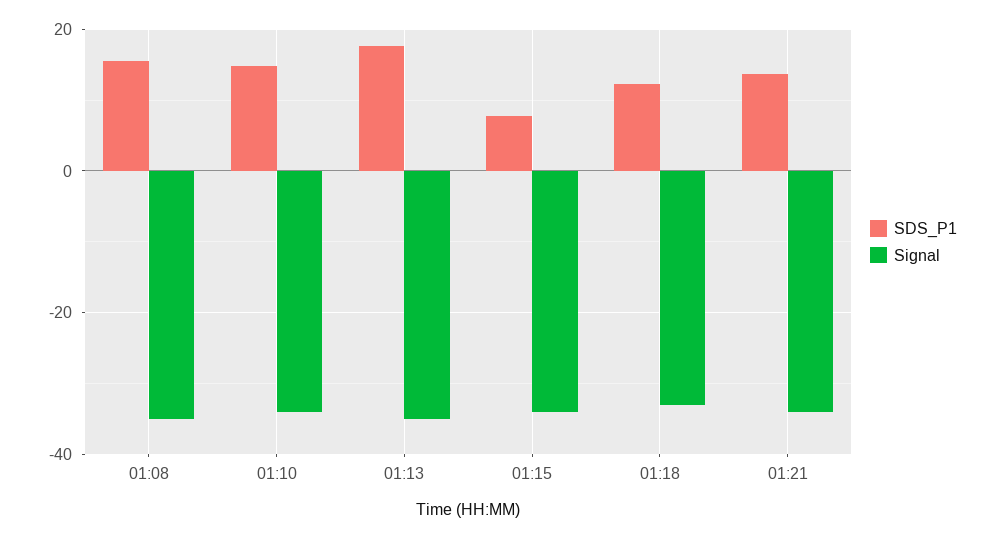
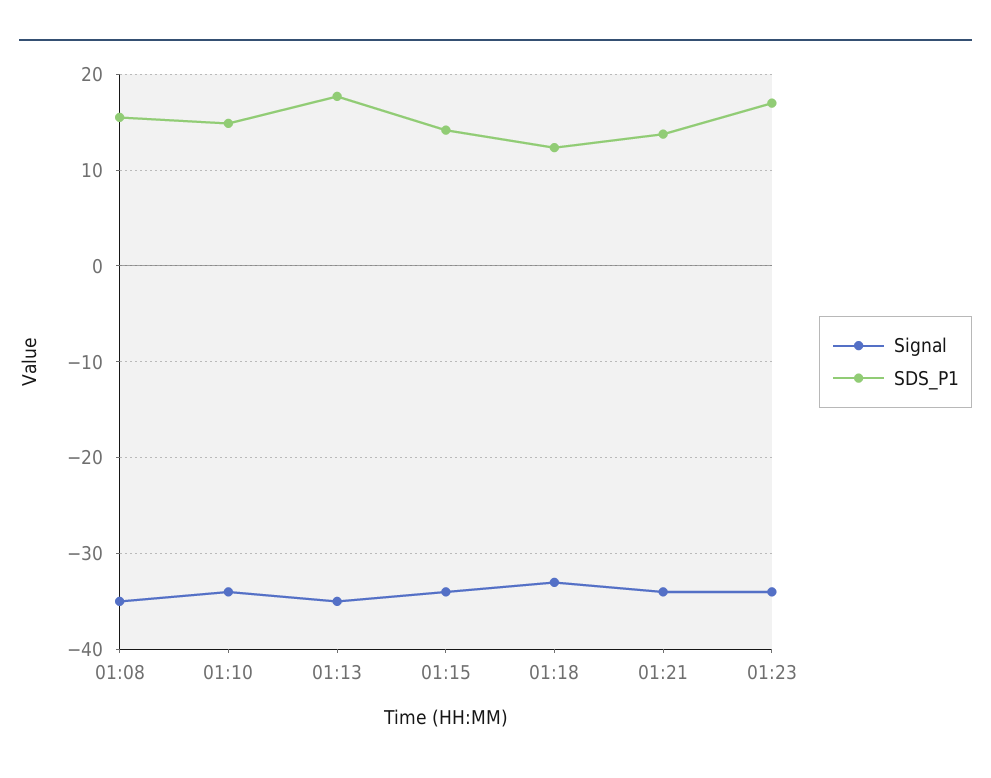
SDS_P1, 01:15: 8 -> 14
Signal, 01:23: none -> -34
SDS_P1, 01:23: none -> 17

